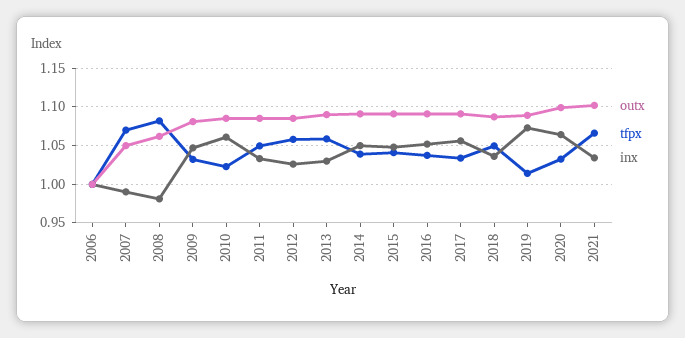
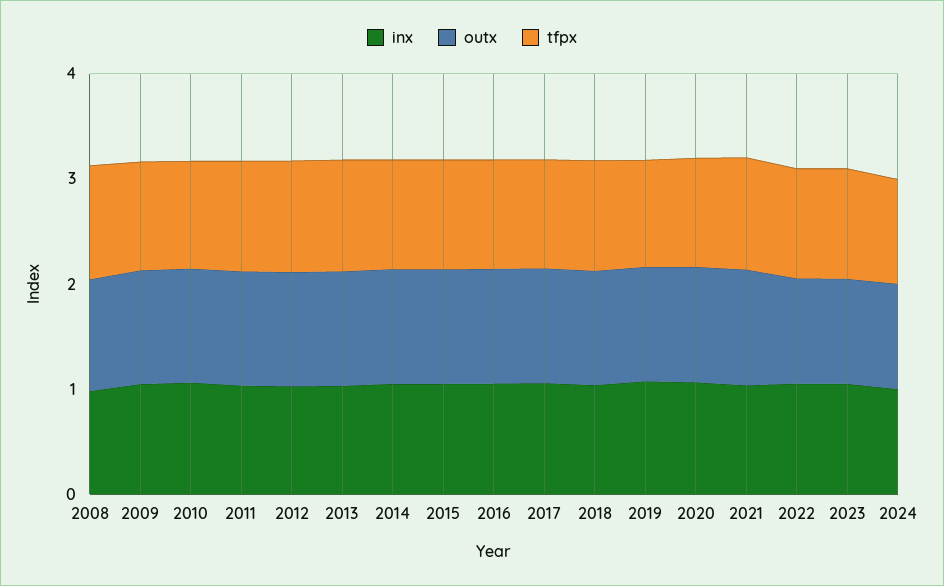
outx, 2006: 1 -> none
tfpx, 2006: 1 -> none
inx, 2006: 1 -> none
outx, 2007: 1.05 -> none
tfpx, 2007: 1.07 -> none
inx, 2007: 0.99 -> none
inx, 2022: none -> 1
outx, 2022: none -> 1
tfpx, 2022: none -> 1
inx, 2023: none -> 1
outx, 2023: none -> 1
tfpx, 2023: none -> 1
inx, 2024: none -> 1
outx, 2024: none -> 1
tfpx, 2024: none -> 1

